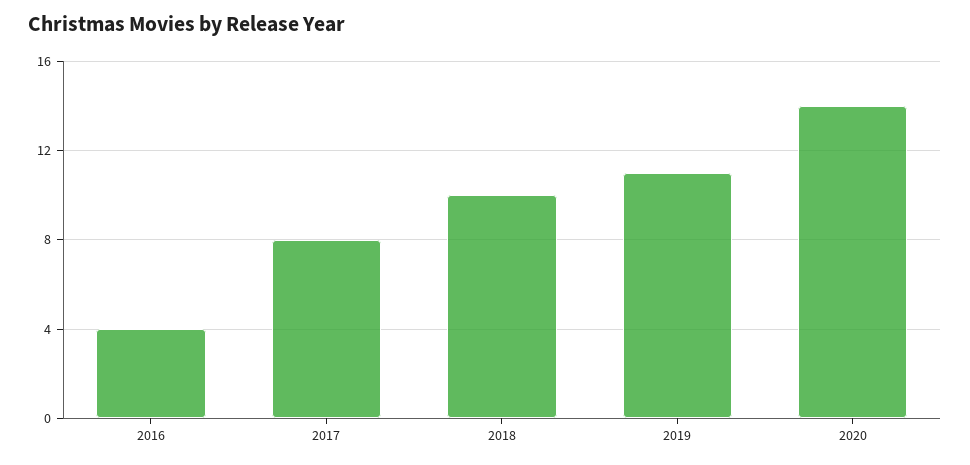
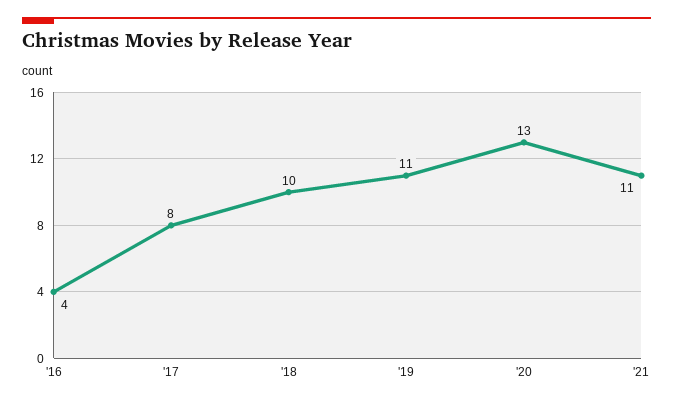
2020: 14 -> 13
'21: none -> 11

